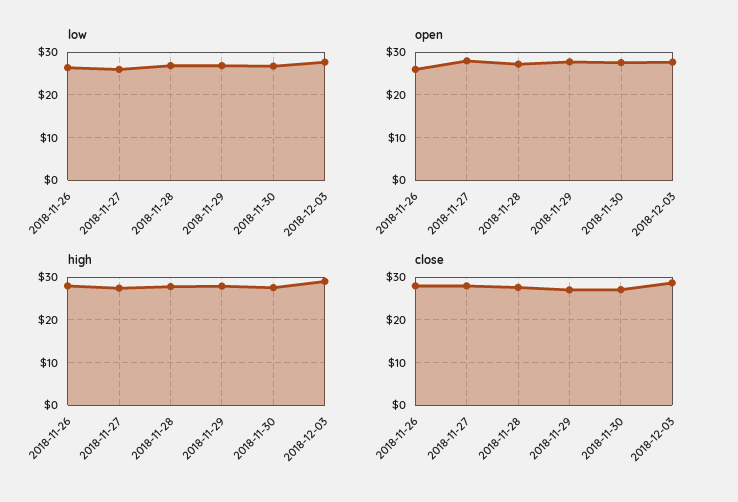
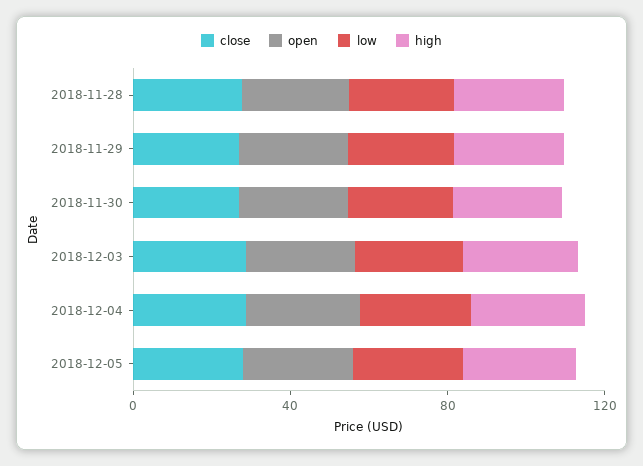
low, 2018-11-26: 26 -> none
low, 2018-11-27: 26 -> none
open, 2018-11-26: 26 -> none
open, 2018-11-27: 28 -> none
high, 2018-11-26: 28 -> none
high, 2018-11-27: 28 -> none
close, 2018-11-26: 28 -> none
close, 2018-11-27: 28 -> none
close, 2018-12-04: none -> 30
open, 2018-12-04: none -> 30
low, 2018-12-04: none -> 30
high, 2018-12-04: none -> 30
close, 2018-12-05: none -> 30
open, 2018-12-05: none -> 30
low, 2018-12-05: none -> 30
high, 2018-12-05: none -> 30

